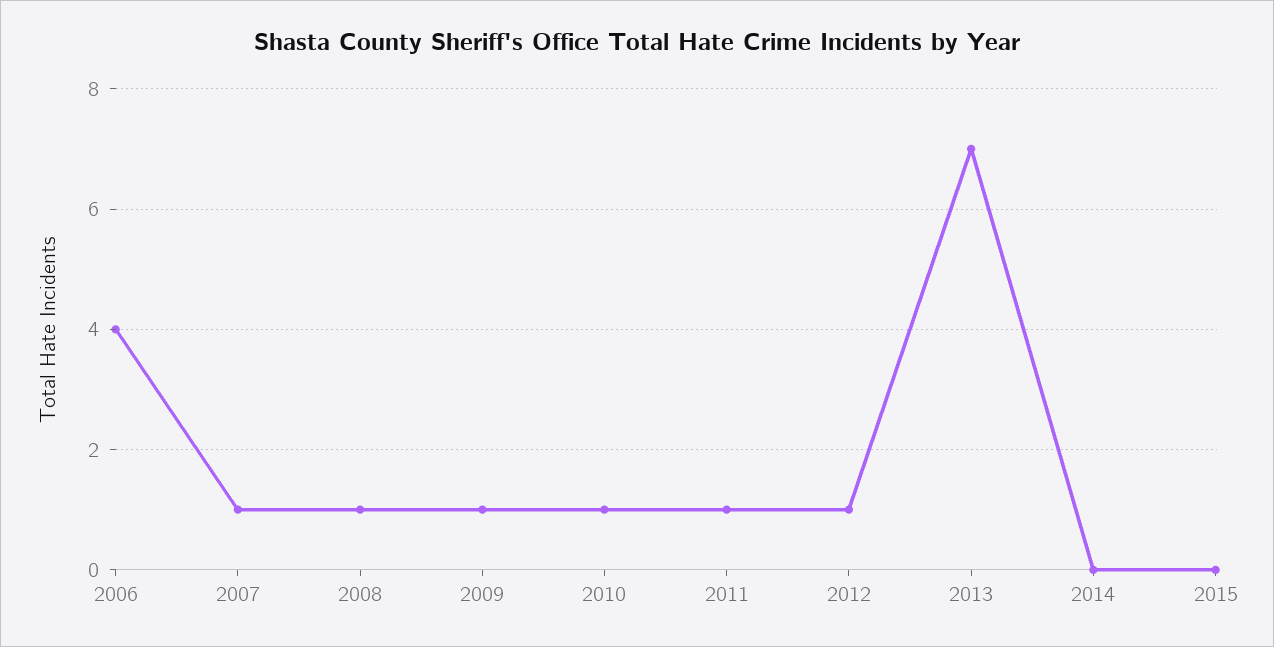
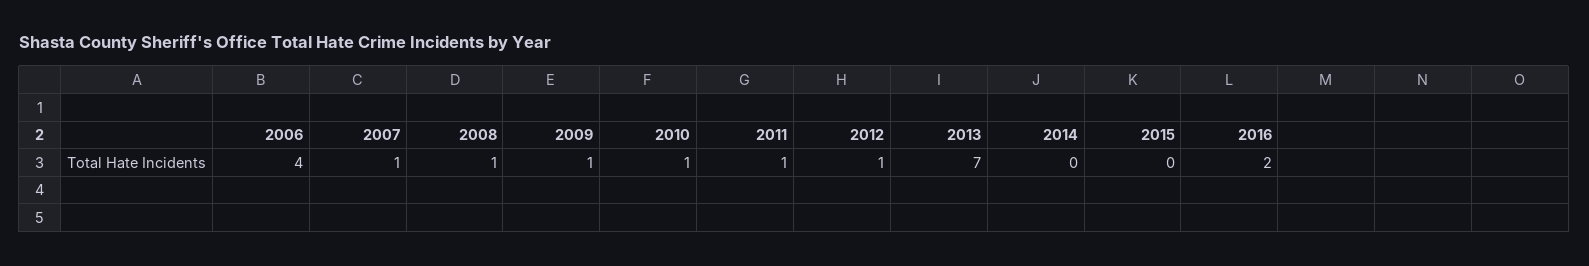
2016: none -> 2

